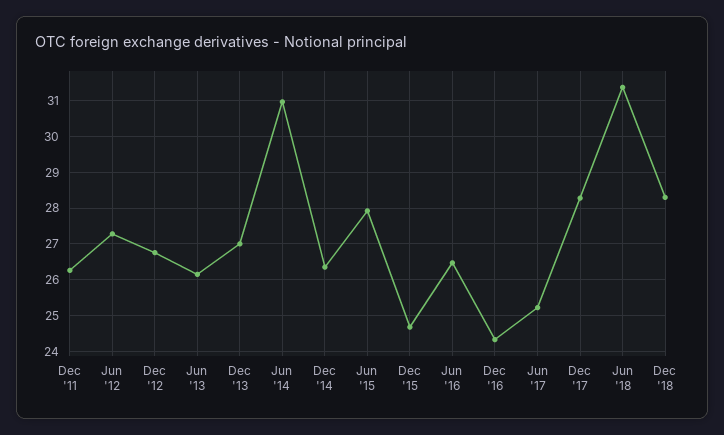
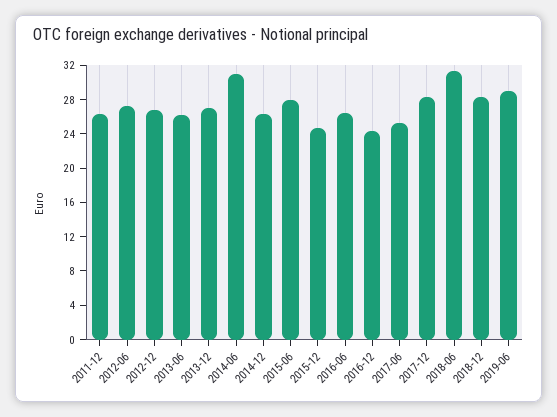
2019-06: none -> 29

